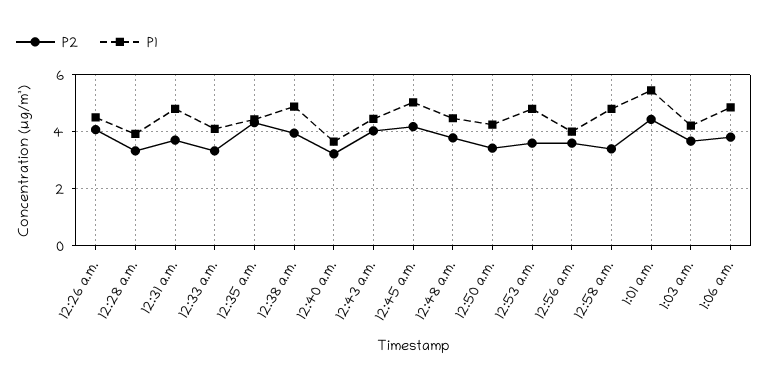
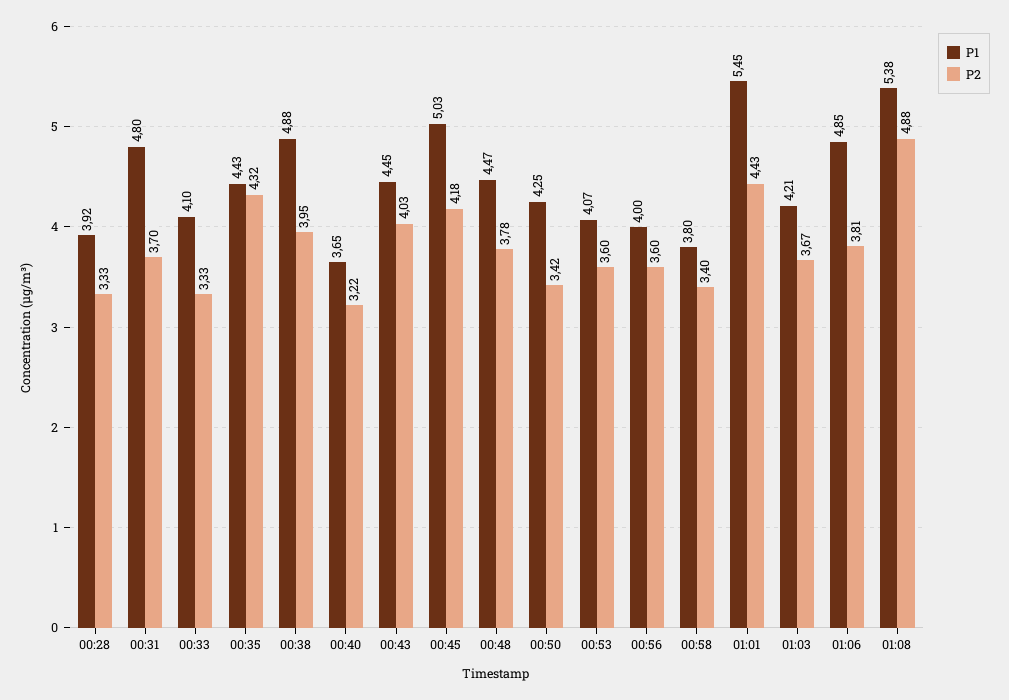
P2, 12:26 a.m.: 4 -> none
P1, 12:26 a.m.: 4.5 -> none
P1, 12:53 a.m.: 4.75 -> 4.07
P1, 12:58 a.m.: 4.75 -> 3.8
P1, 01:08: none -> 5.38
P2, 01:08: none -> 4.88

